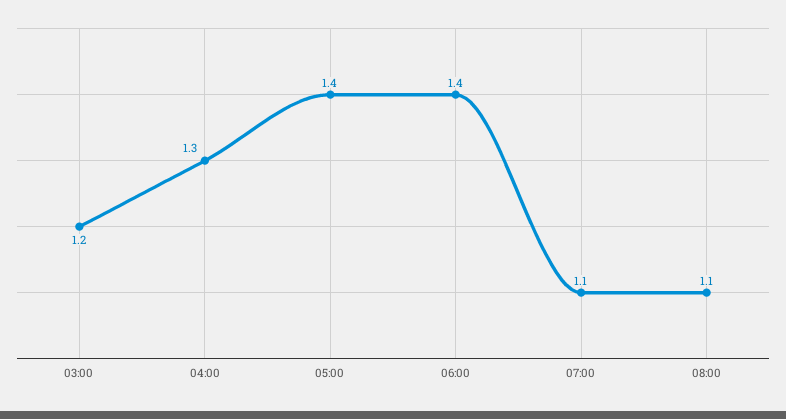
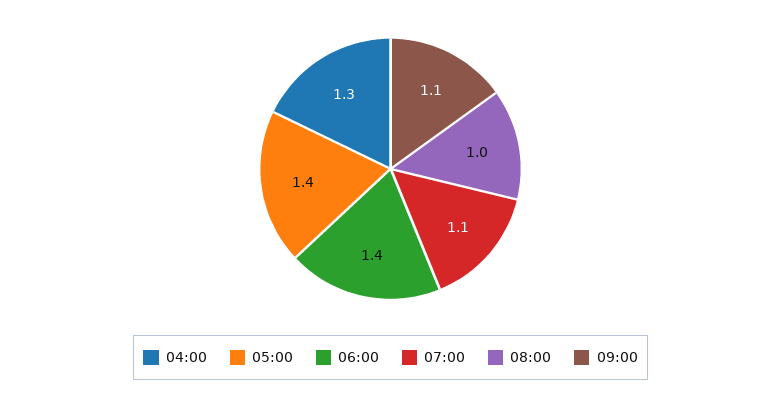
03:00: 1.2 -> none
08:00: 1.1 -> 1
09:00: none -> 1.1

